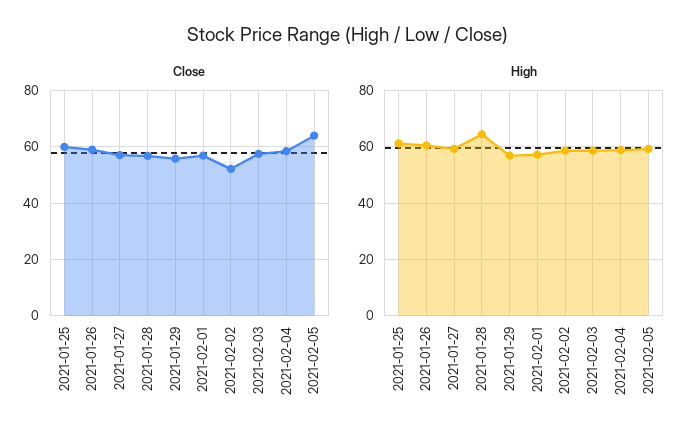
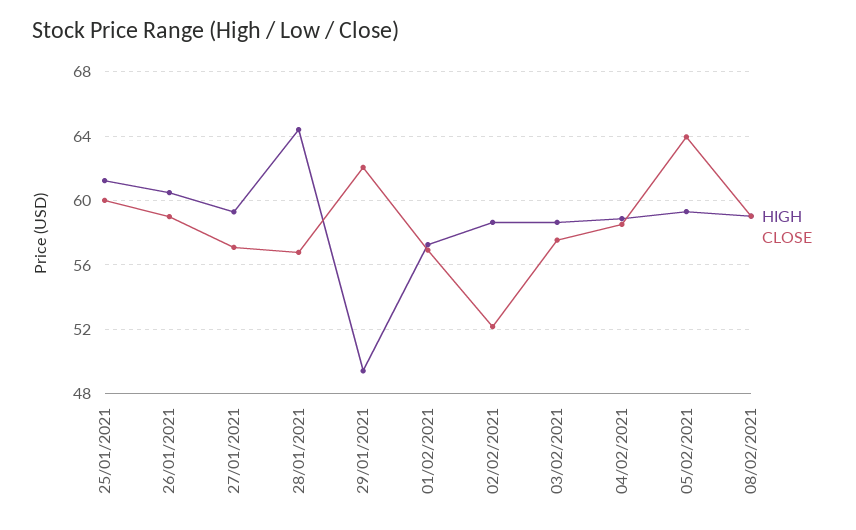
Close, 2021-01-29: 55 -> 62
High, 2021-01-29: 57.5 -> 49.5
High, 08/02/2021: none -> 59
Close, 08/02/2021: none -> 59

